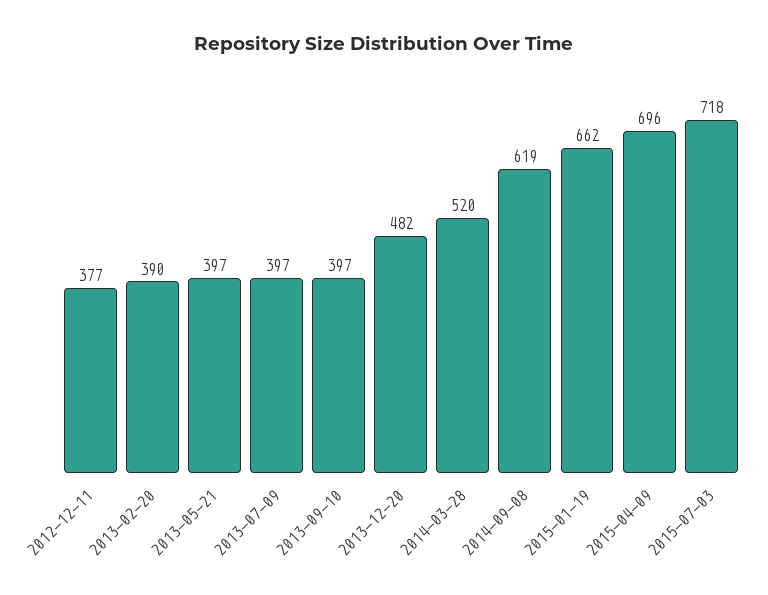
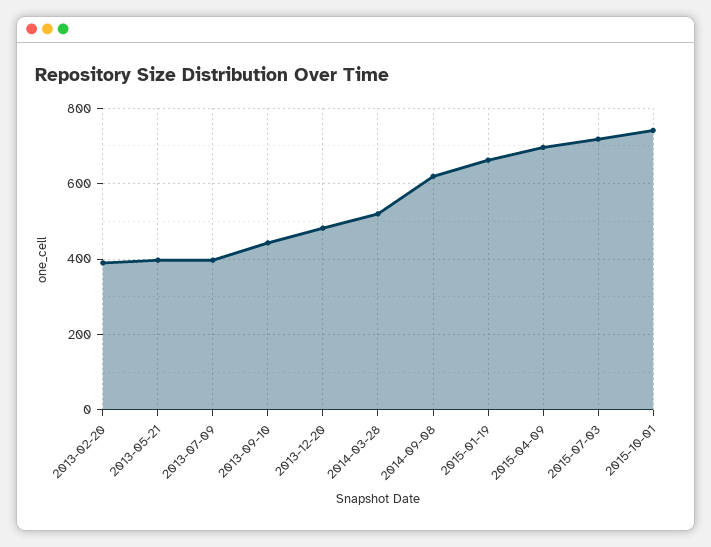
2012-12-11: 377 -> none
2013-09-10: 397 -> 440
2015-10-01: none -> 740

